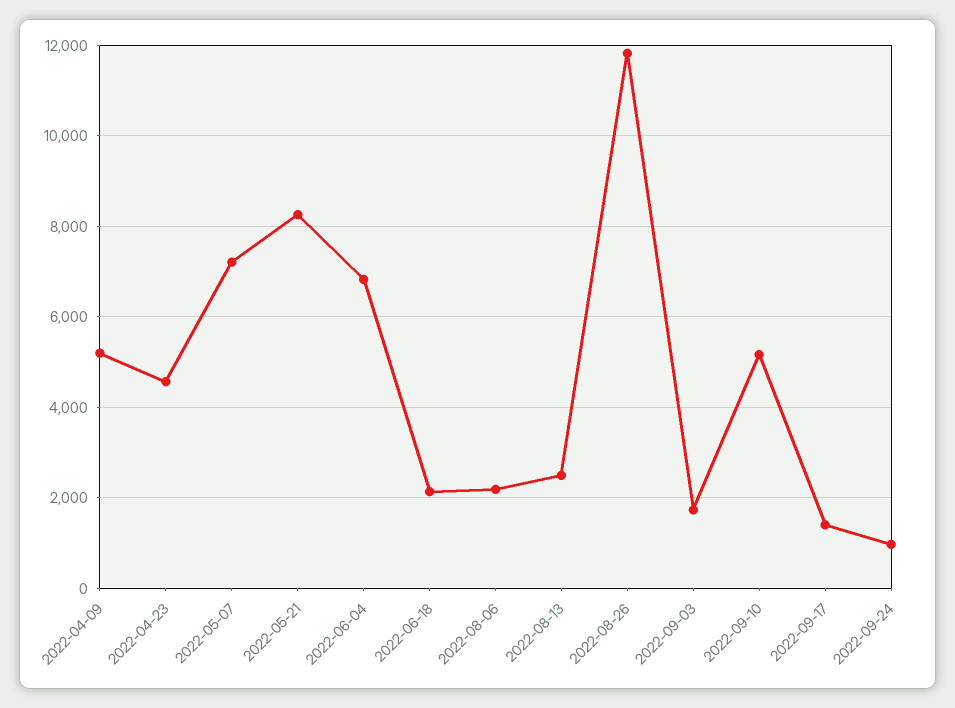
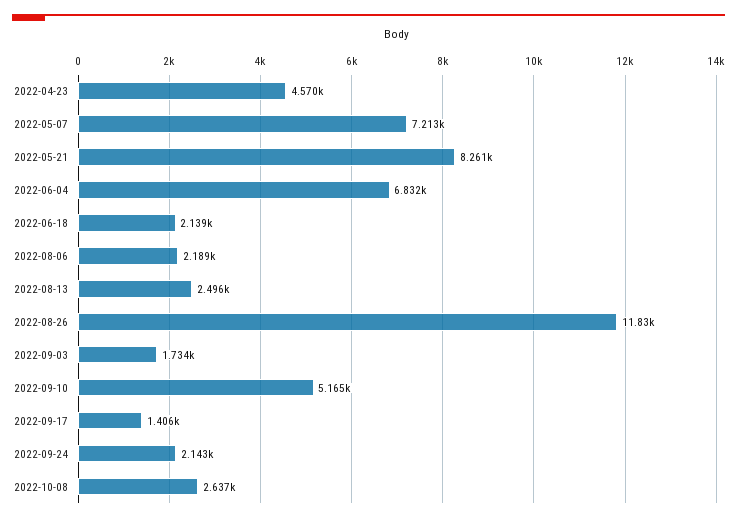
2022-04-09: 5200 -> none
2022-09-24: 1000 -> 2143
2022-10-08: none -> 2637

